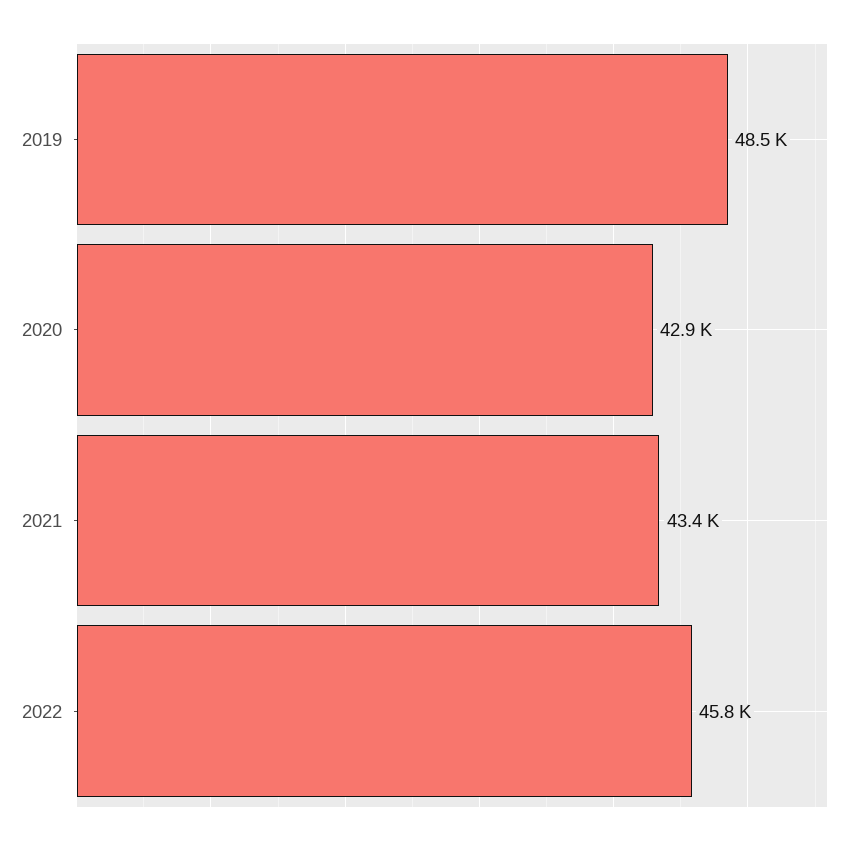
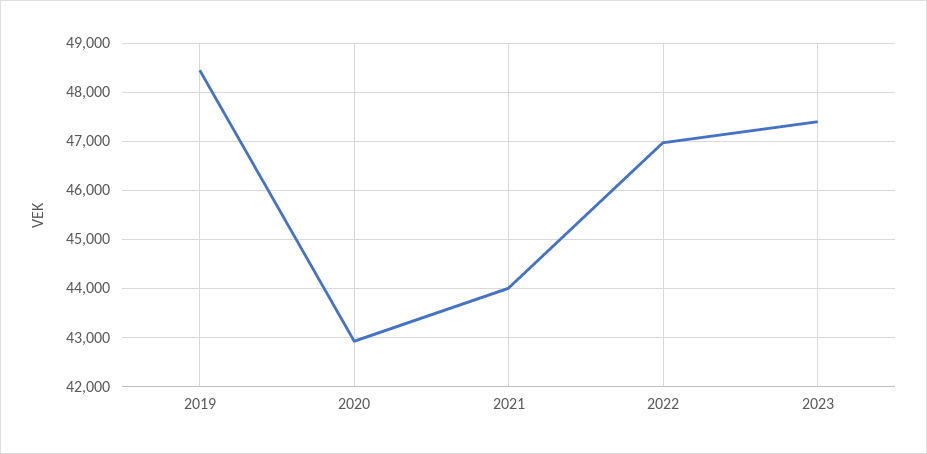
2021: 43400 -> 44000
2022: 45800 -> 47000
2023: none -> 47400

